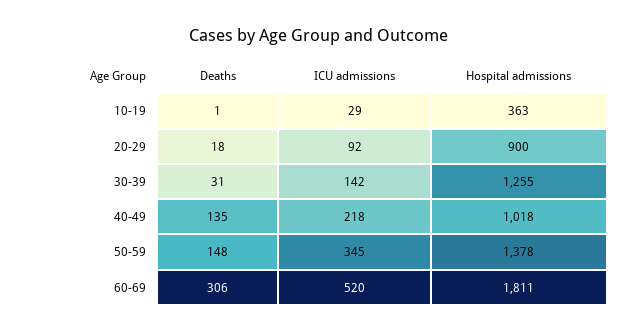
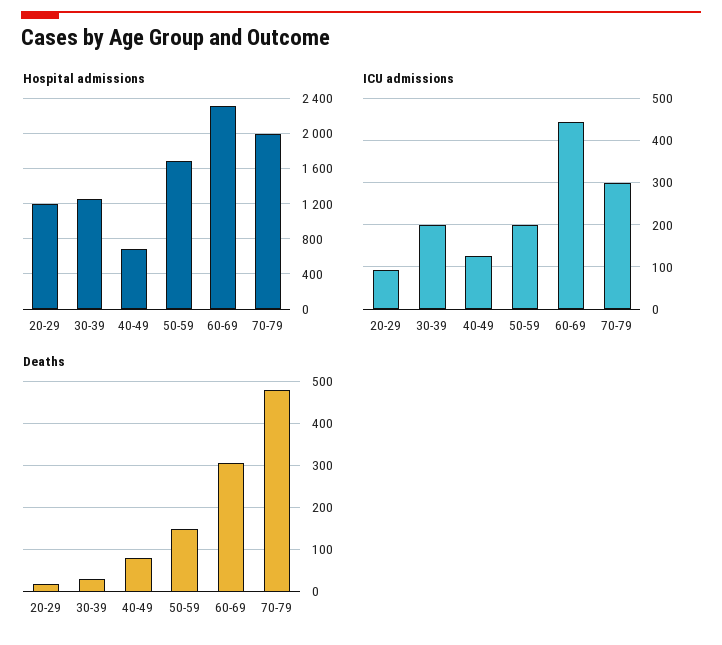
Deaths, 10-19: 1 -> none
ICU admissions, 10-19: 29 -> none
Hospital admissions, 10-19: 363 -> none
Hospital admissions, 20-29: 900 -> 1200
ICU admissions, 30-39: 142 -> 200
Deaths, 40-49: 135 -> 80
ICU admissions, 40-49: 218 -> 120
Hospital admissions, 40-49: 1018 -> 700
ICU admissions, 50-59: 345 -> 200
Hospital admissions, 50-59: 1378 -> 1700
ICU admissions, 60-69: 520 -> 440
Hospital admissions, 60-69: 1811 -> 2300
Hospital admissions, 70-79: none -> 2000
ICU admissions, 70-79: none -> 300
Deaths, 70-79: none -> 480

